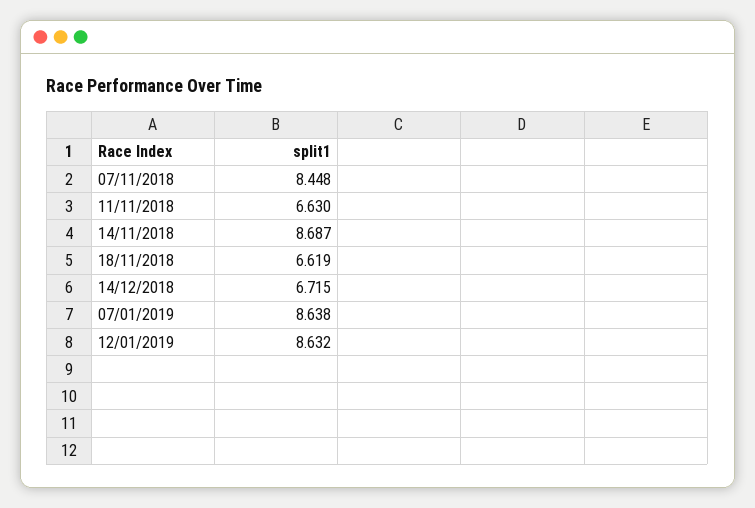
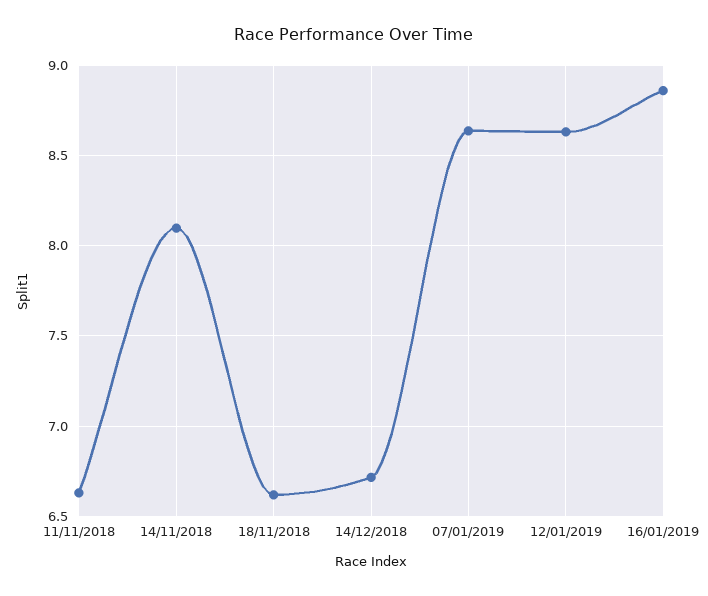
07/11/2018: 8.448 -> none
14/11/2018: 8.687 -> 8.1
16/01/2019: none -> 8.85

